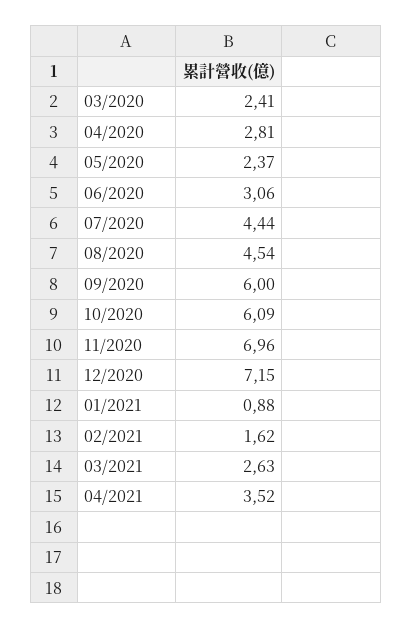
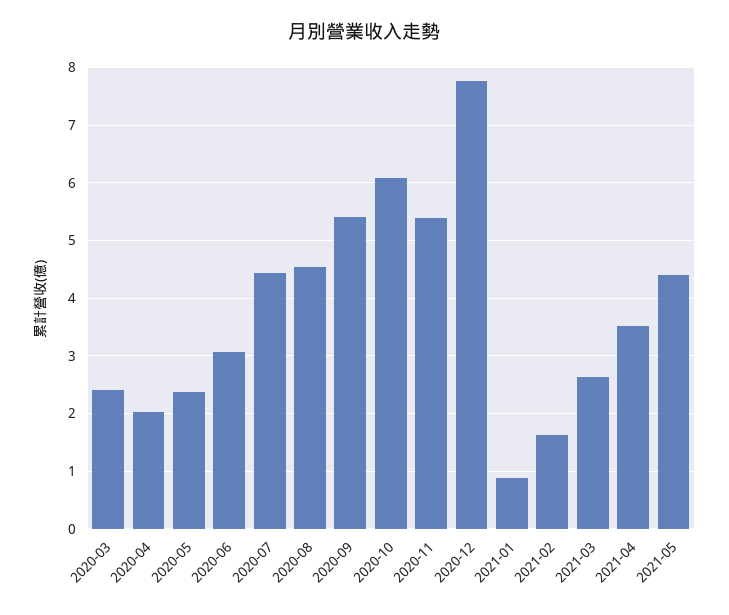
04/2020: 2.81 -> 2
09/2020: 6 -> 5.4
11/2020: 6.96 -> 5.4
12/2020: 7.15 -> 7.8
2021-05: none -> 4.4

